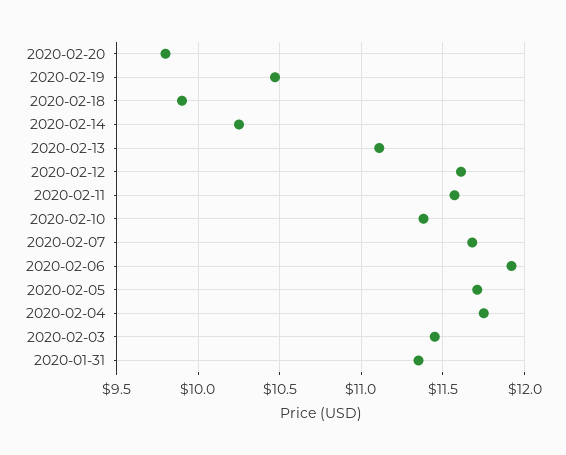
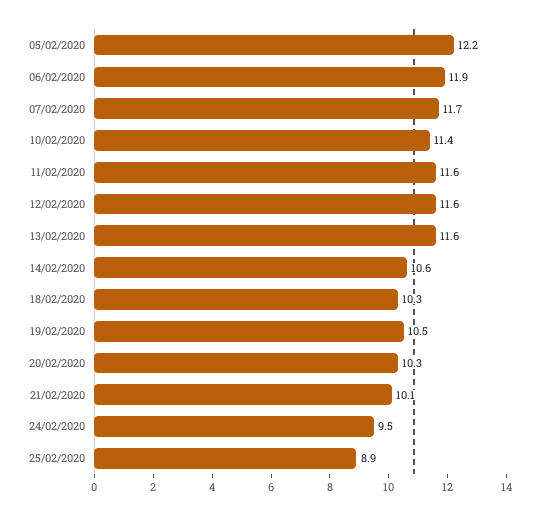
2020-02-20: 9.8 -> 10.3
2020-02-18: 9.9 -> 10.3
2020-02-14: 10.25 -> 10.6
2020-02-13: 11.1 -> 11.6
2020-02-05: 11.7 -> 12.2
2020-02-04: 11.75 -> none
2020-02-03: 11.45 -> none
2020-01-31: 11.35 -> none
21/02/2020: none -> 10.1
24/02/2020: none -> 9.5
25/02/2020: none -> 8.9

